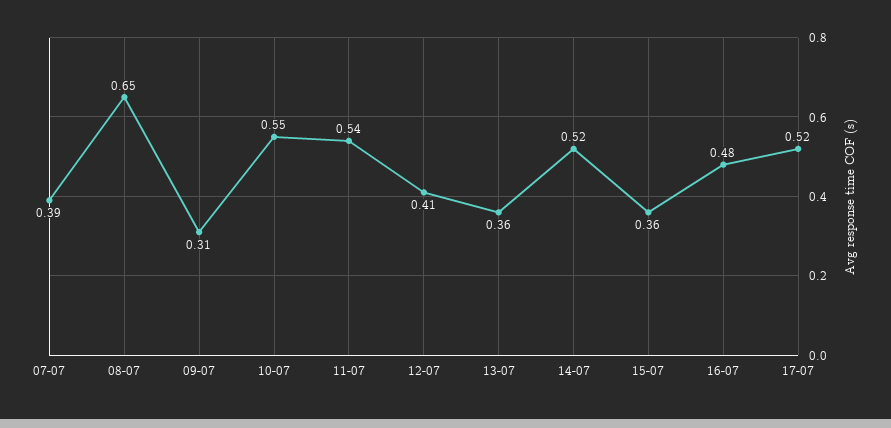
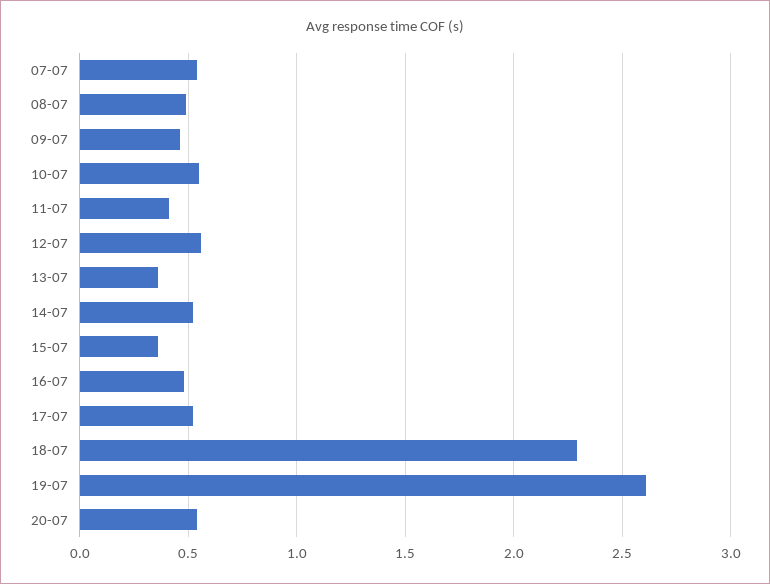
07-07: 0.39 -> 0.55
08-07: 0.65 -> 0.5
09-07: 0.31 -> 0.45
11-07: 0.54 -> 0.4
12-07: 0.41 -> 0.55
18-07: none -> 2.3
19-07: none -> 2.6
20-07: none -> 0.55

